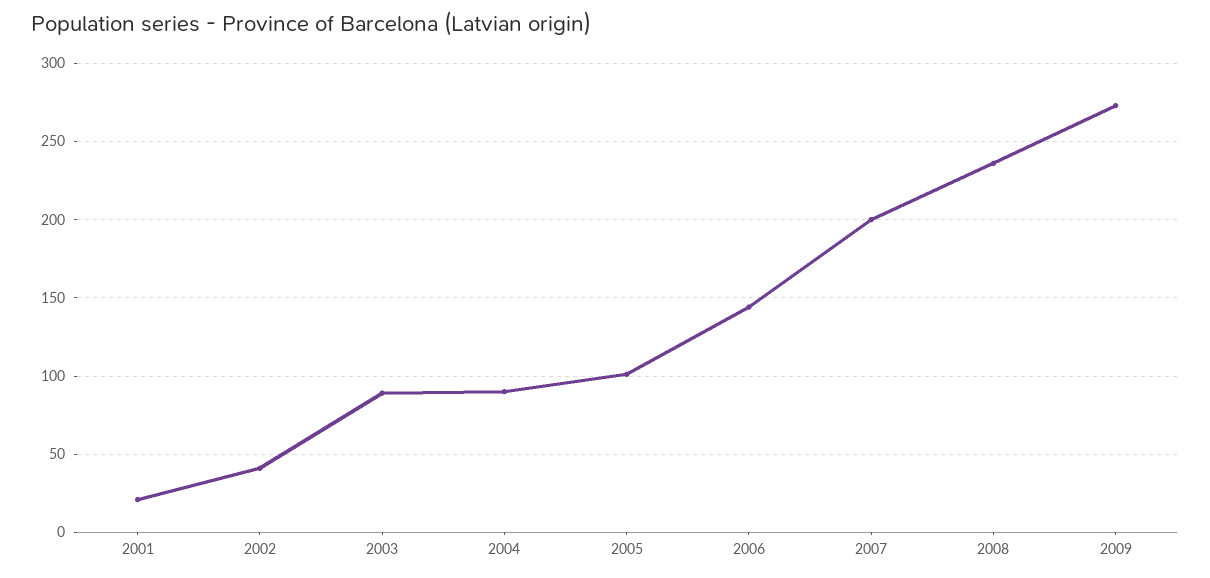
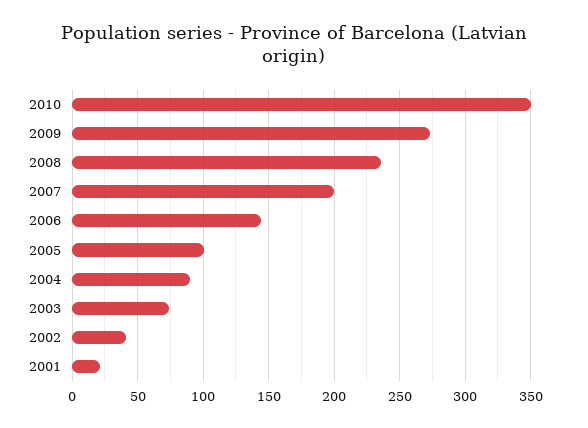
2003: 90 -> 75
2010: none -> 350

